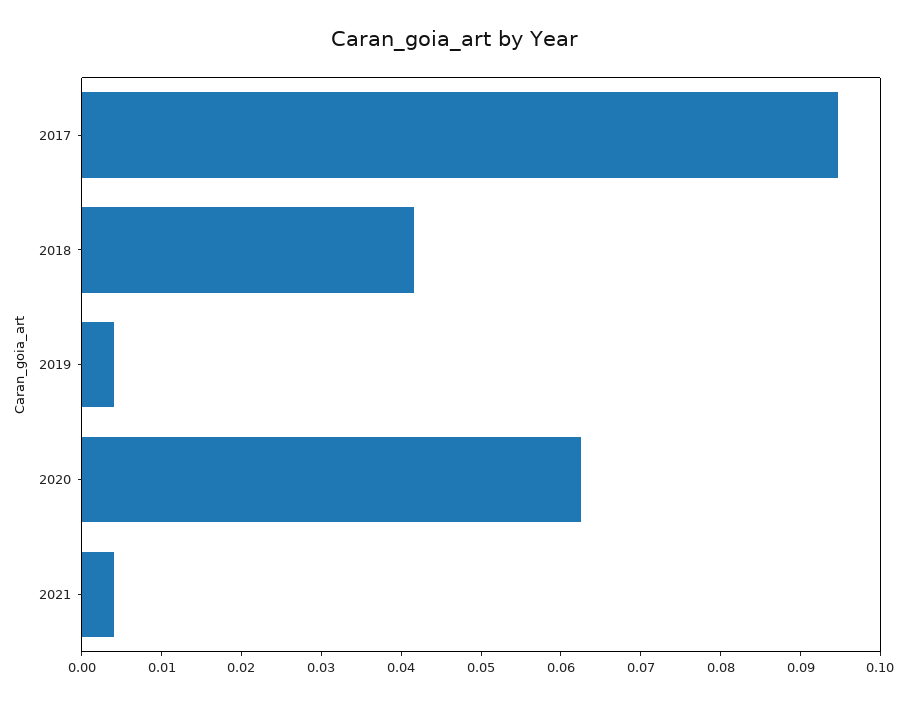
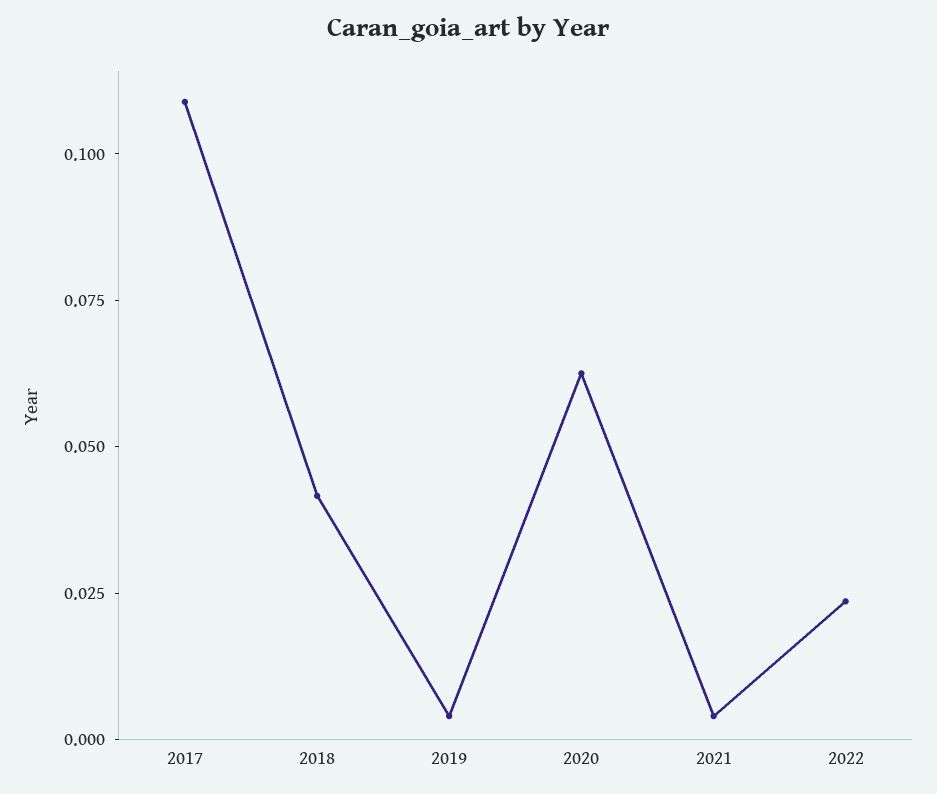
2017: 0.094 -> 0.11
2022: none -> 0.025

